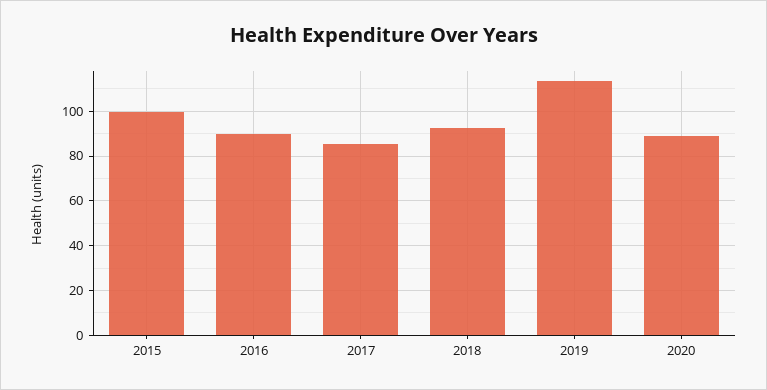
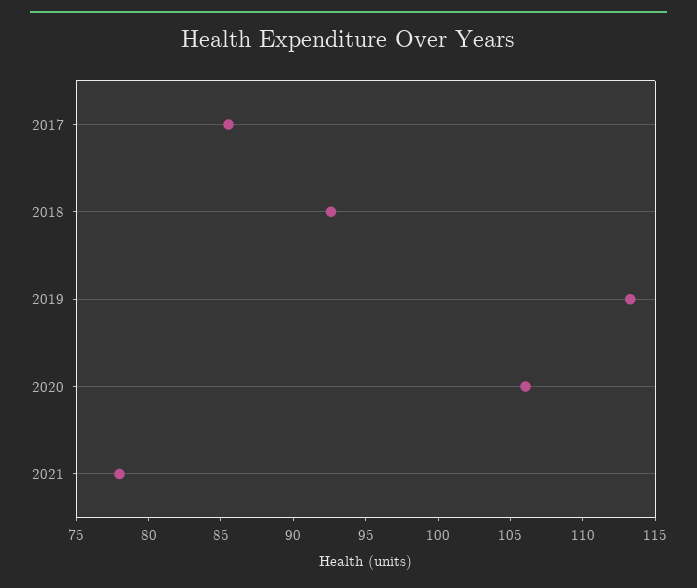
2015: 100 -> none
2016: 90 -> none
2020: 90 -> 106
2021: none -> 78

